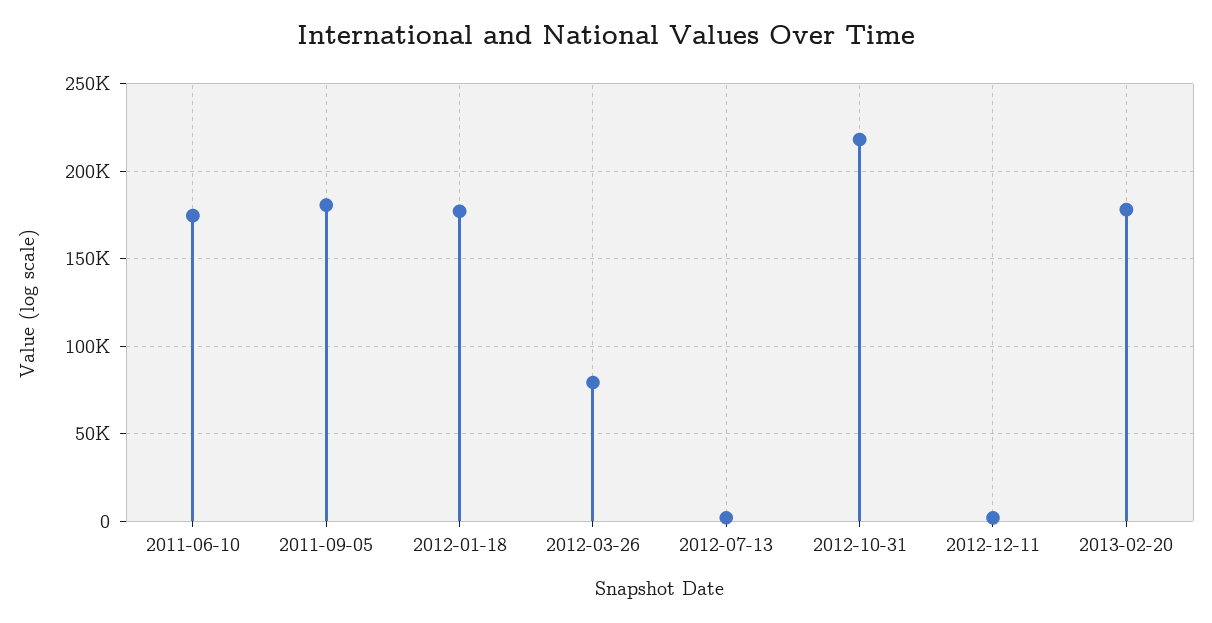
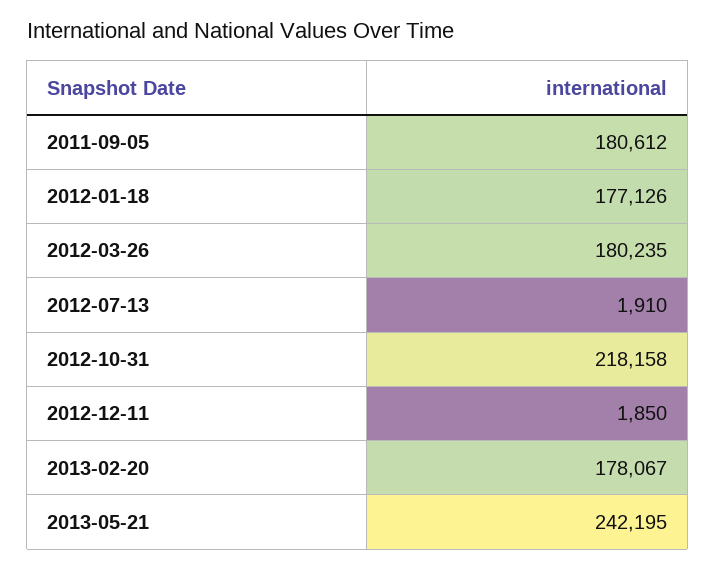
2011-06-10: 175000 -> none
2012-03-26: 80000 -> 180235
2013-05-21: none -> 242195

